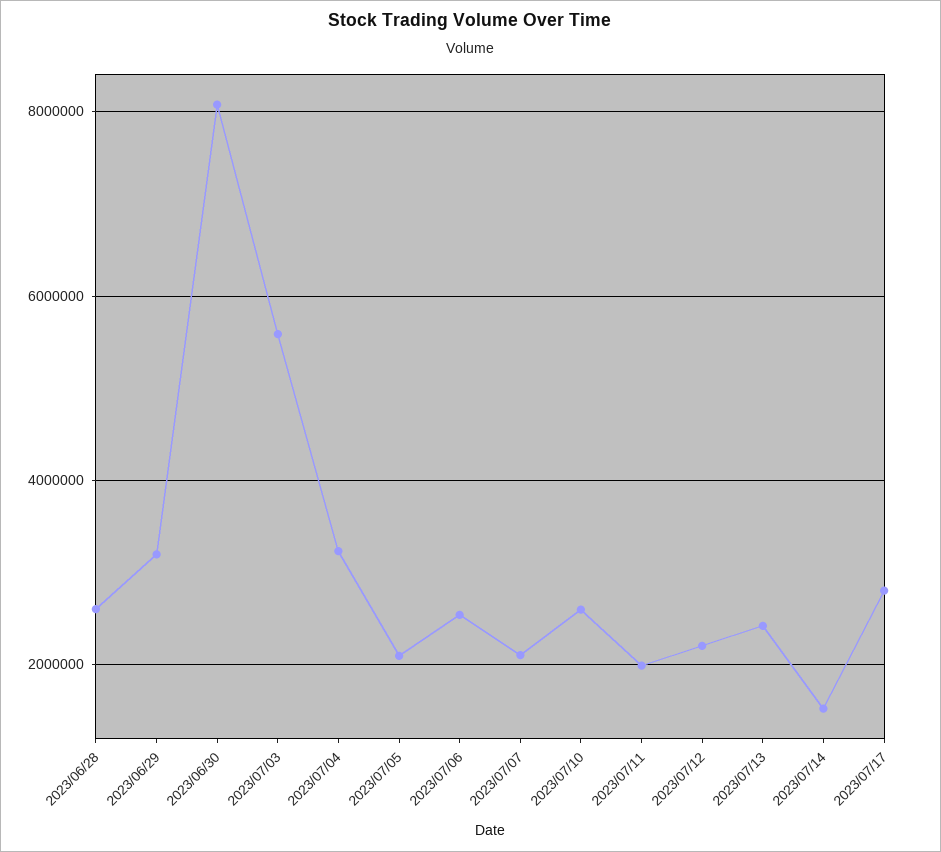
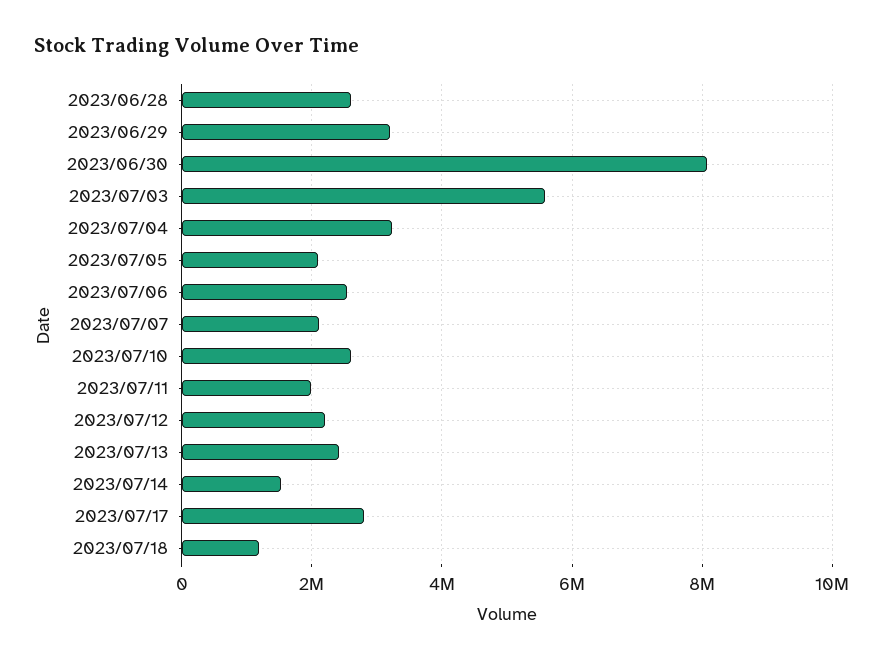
2023/07/18: none -> 1200000

